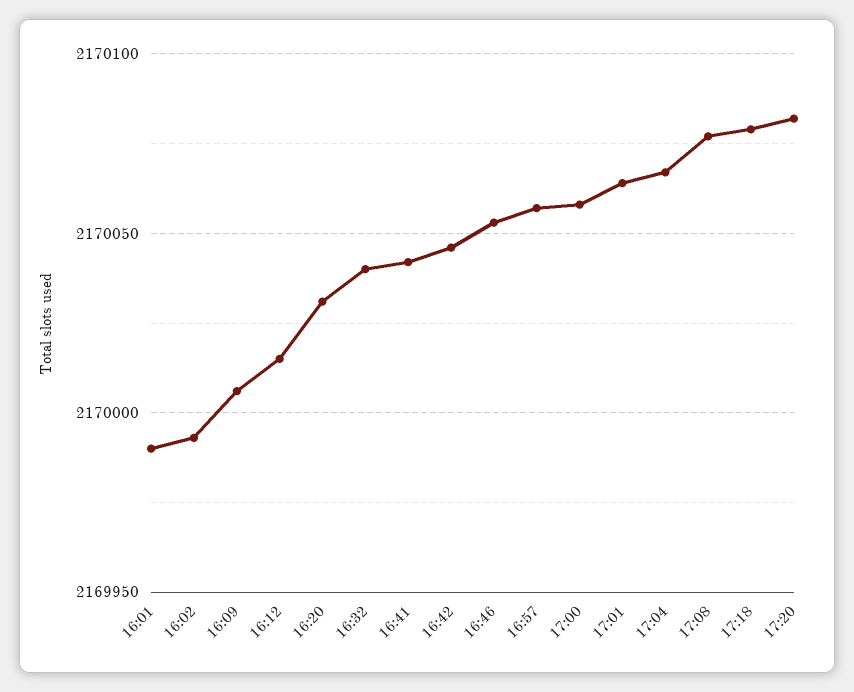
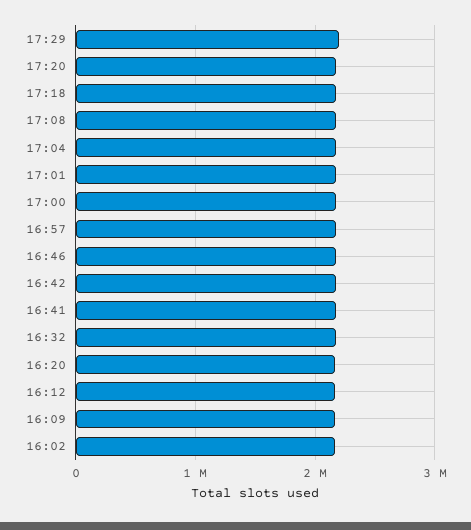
16:01: 2169990 -> none
17:29: none -> 2200000

